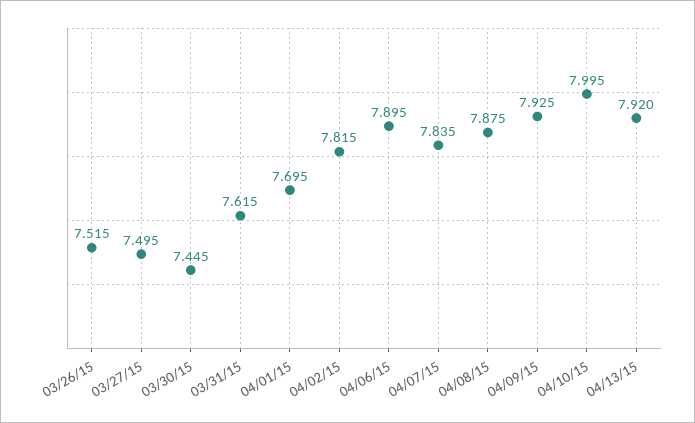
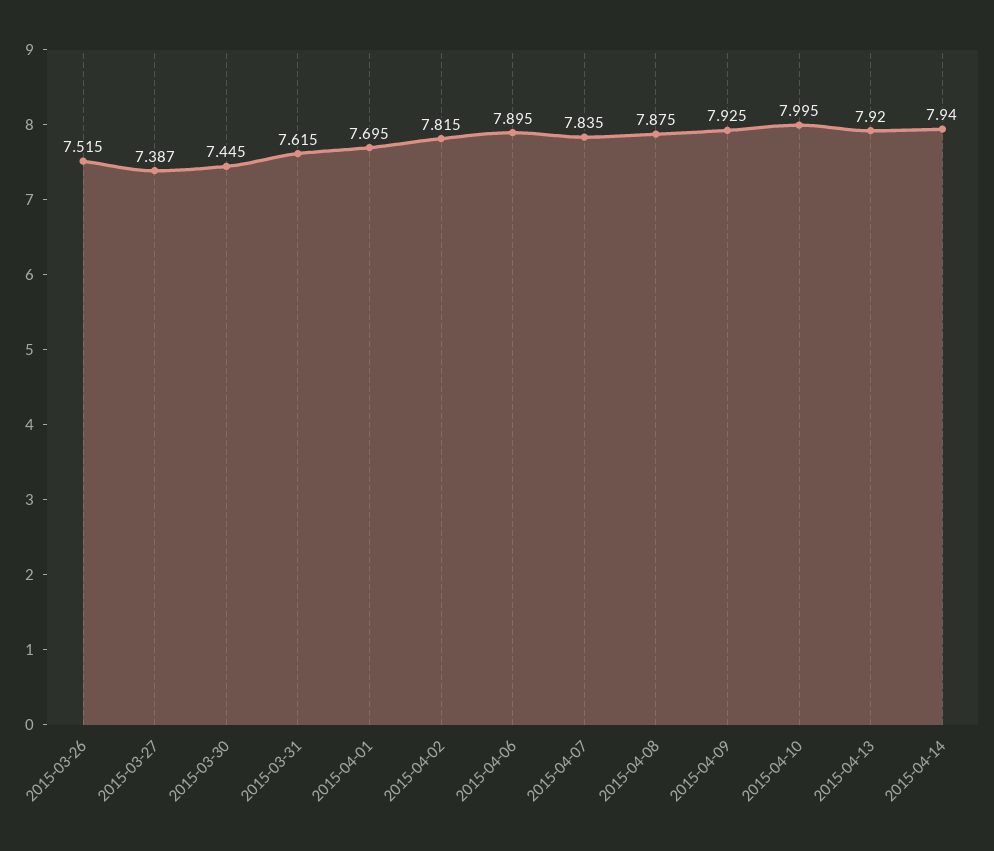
03/27/15: 7.495 -> 7.387
2015-04-14: none -> 7.94

